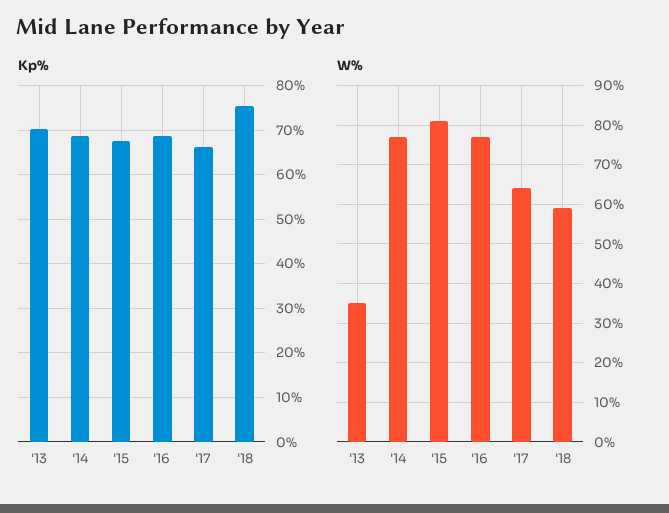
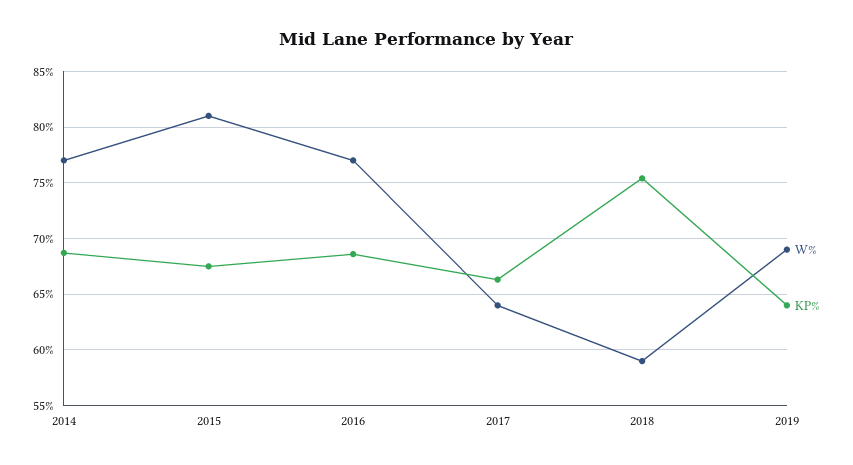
Kp%, '13: 70 -> none
W%, '13: 35 -> none
W%, 2019: none -> 69
Kp%, 2019: none -> 64

